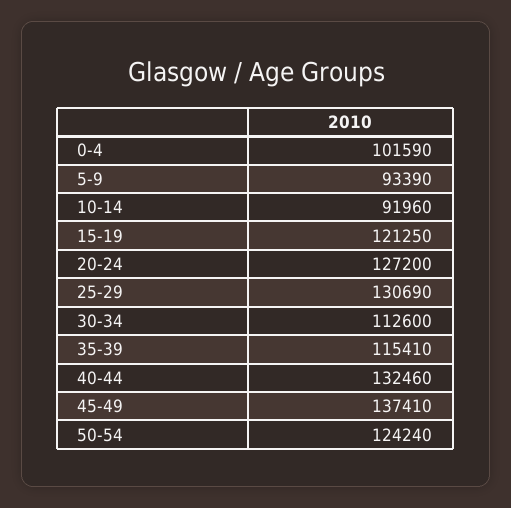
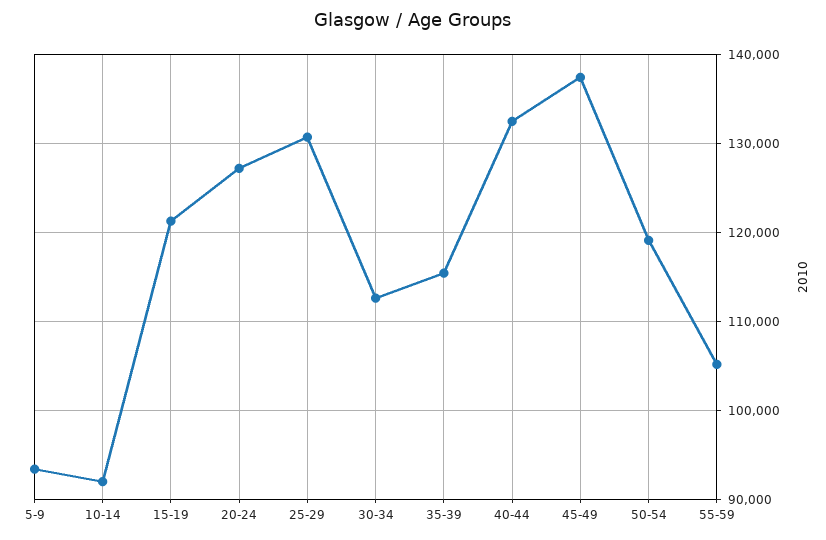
0-4: 101590 -> none
50-54: 124240 -> 119000
55-59: none -> 105000

